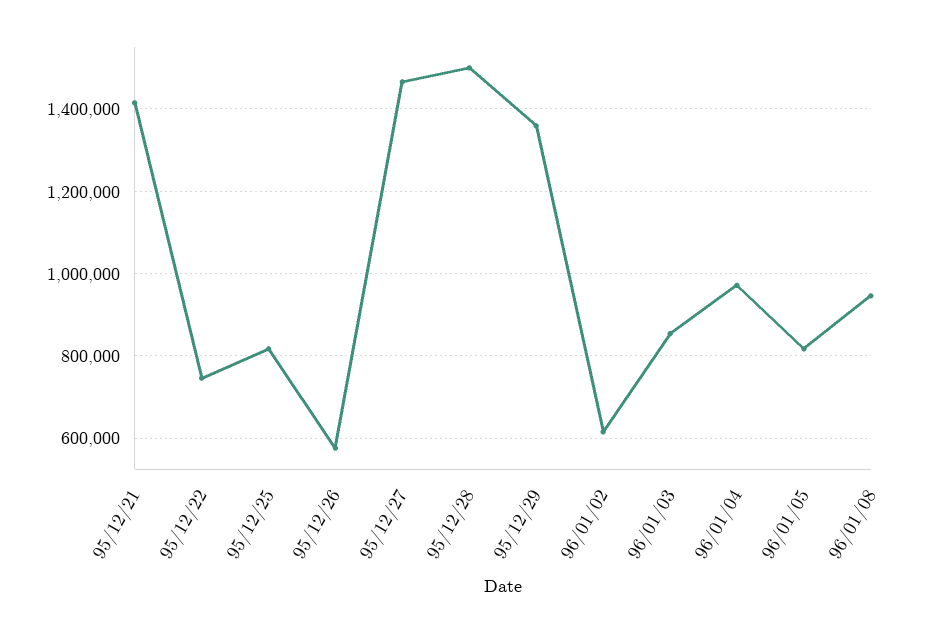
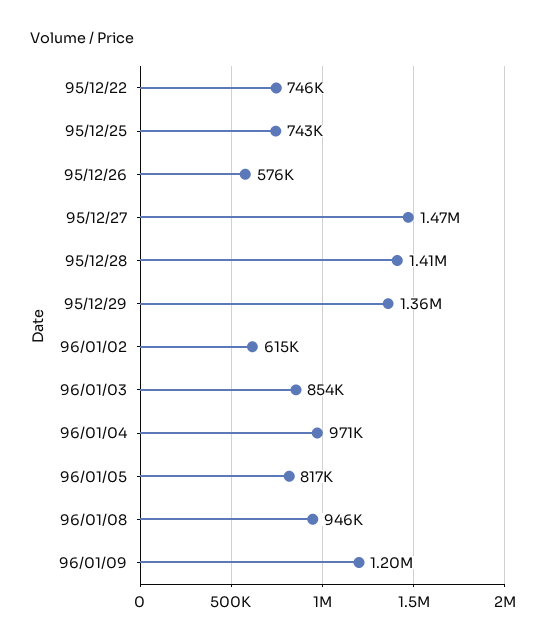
95/12/21: 1420000 -> none
95/12/25: 820000 -> 743000
95/12/28: 1500000 -> 1410000
96/01/09: none -> 1200000

